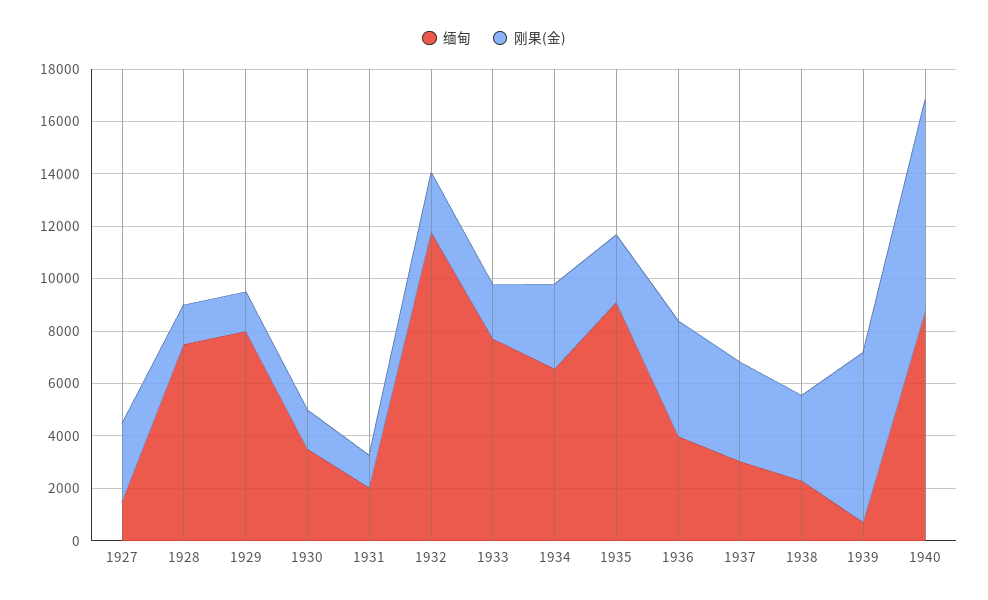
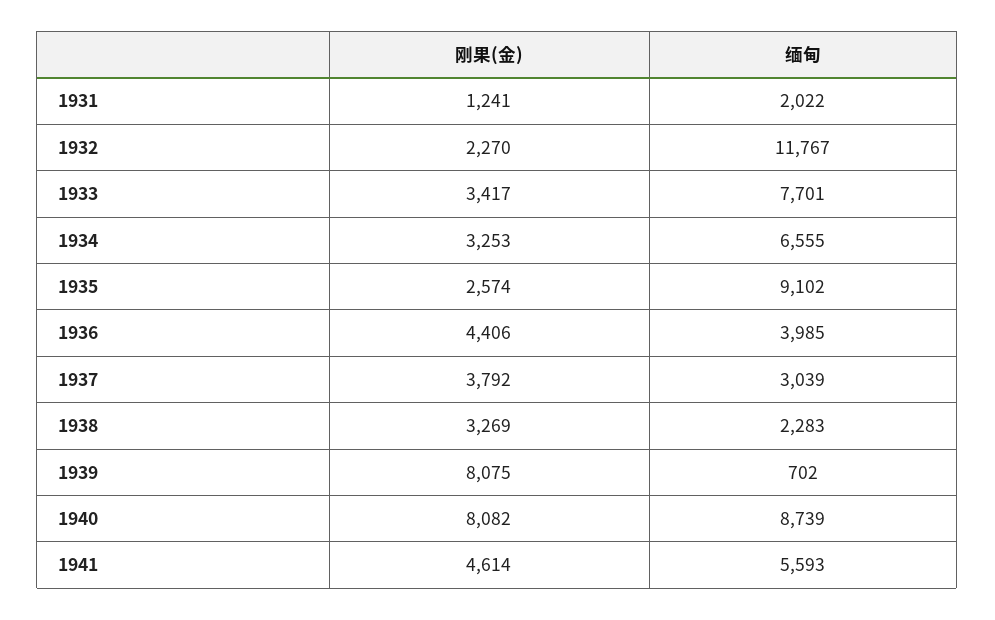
缅甸, 1927: 1500 -> none
刚果(金), 1927: 3000 -> none
缅甸, 1928: 7500 -> none
刚果(金), 1928: 1500 -> none
缅甸, 1929: 8000 -> none
刚果(金), 1929: 1500 -> none
缅甸, 1930: 3500 -> none
刚果(金), 1930: 1500 -> none
刚果(金), 1933: 2000 -> 3417
刚果(金), 1939: 6500 -> 8075
刚果(金), 1941: none -> 4614
缅甸, 1941: none -> 5593

